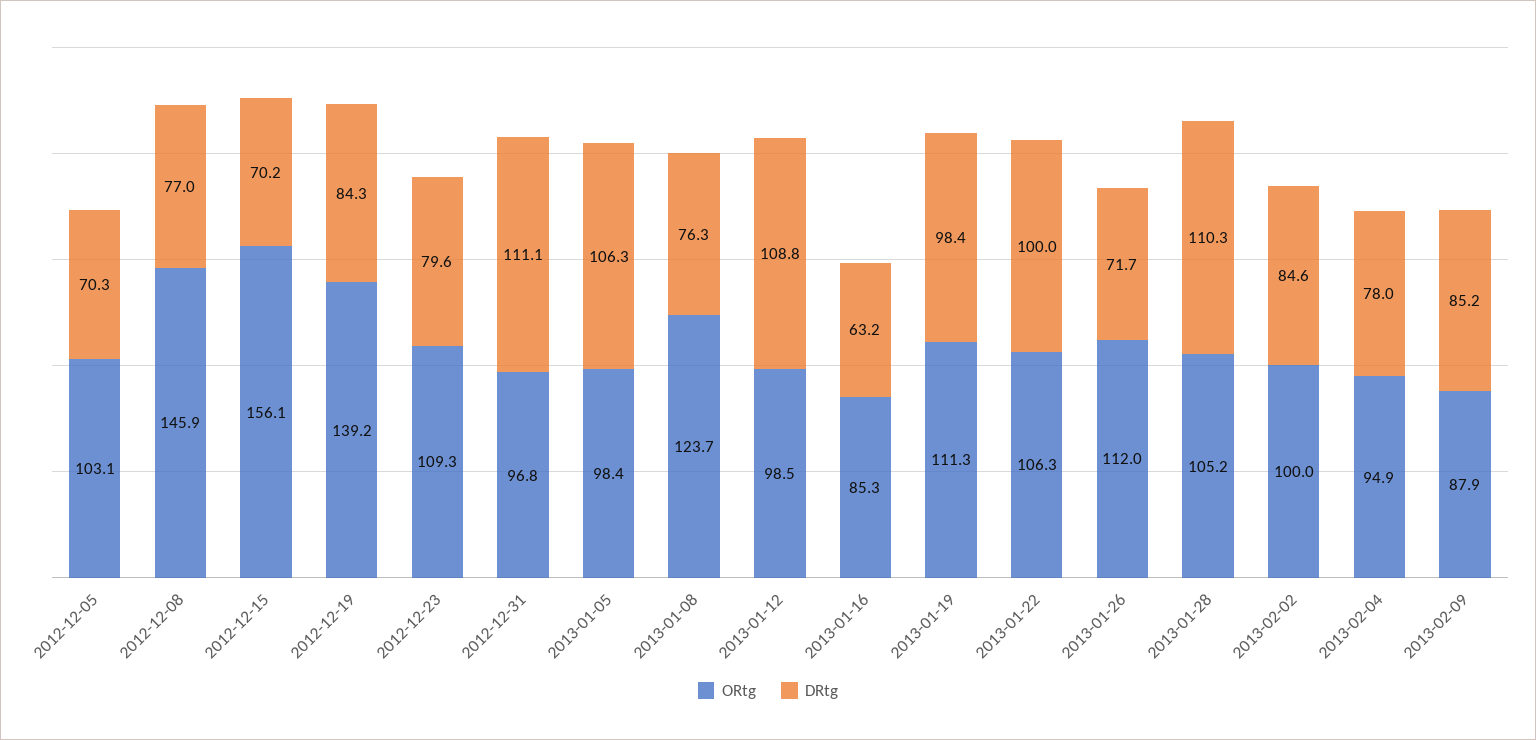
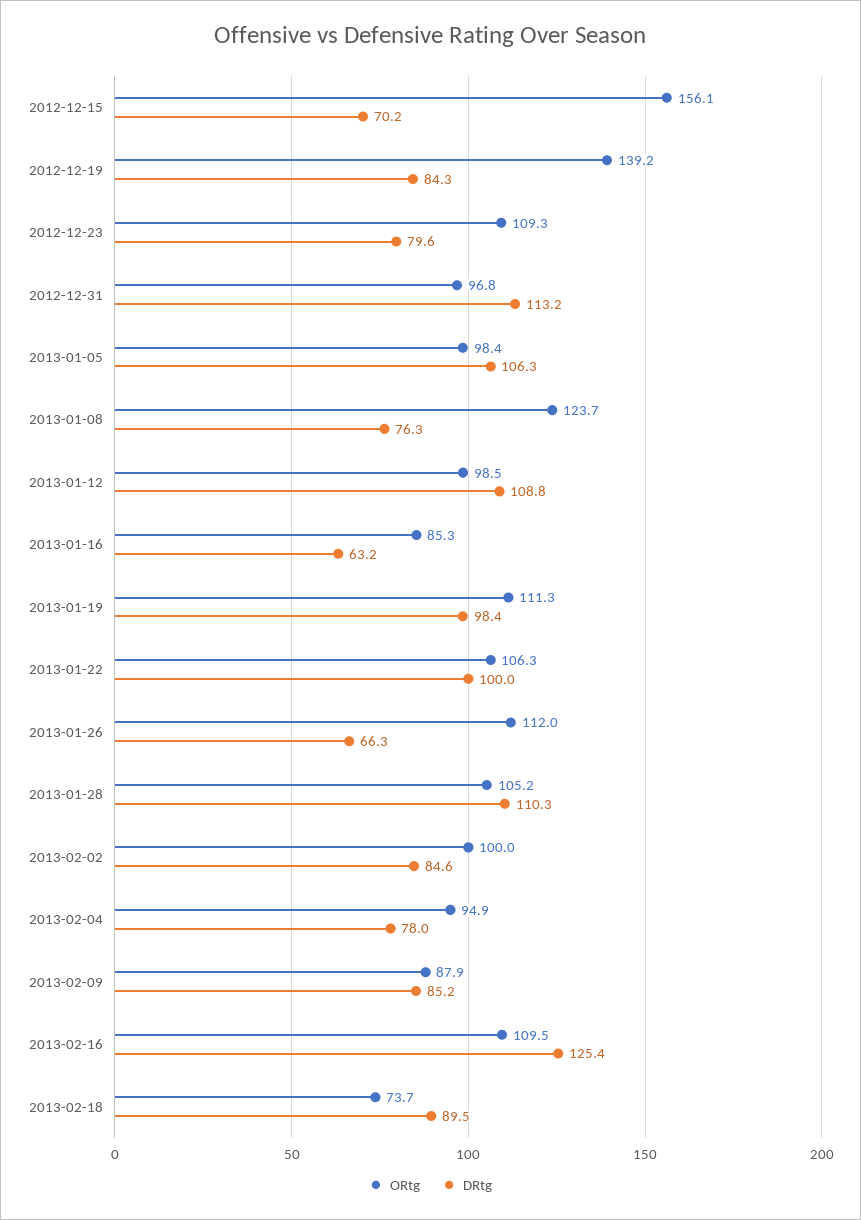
ORtg, 2012-12-05: 103.1 -> none
DRtg, 2012-12-05: 70.3 -> none
ORtg, 2012-12-08: 145.9 -> none
DRtg, 2012-12-08: 77 -> none
DRtg, 2012-12-31: 111.1 -> 113.2
DRtg, 2013-01-26: 71.7 -> 66.3
ORtg, 2013-02-16: none -> 109.5
DRtg, 2013-02-16: none -> 125.4
ORtg, 2013-02-18: none -> 73.7
DRtg, 2013-02-18: none -> 89.5

